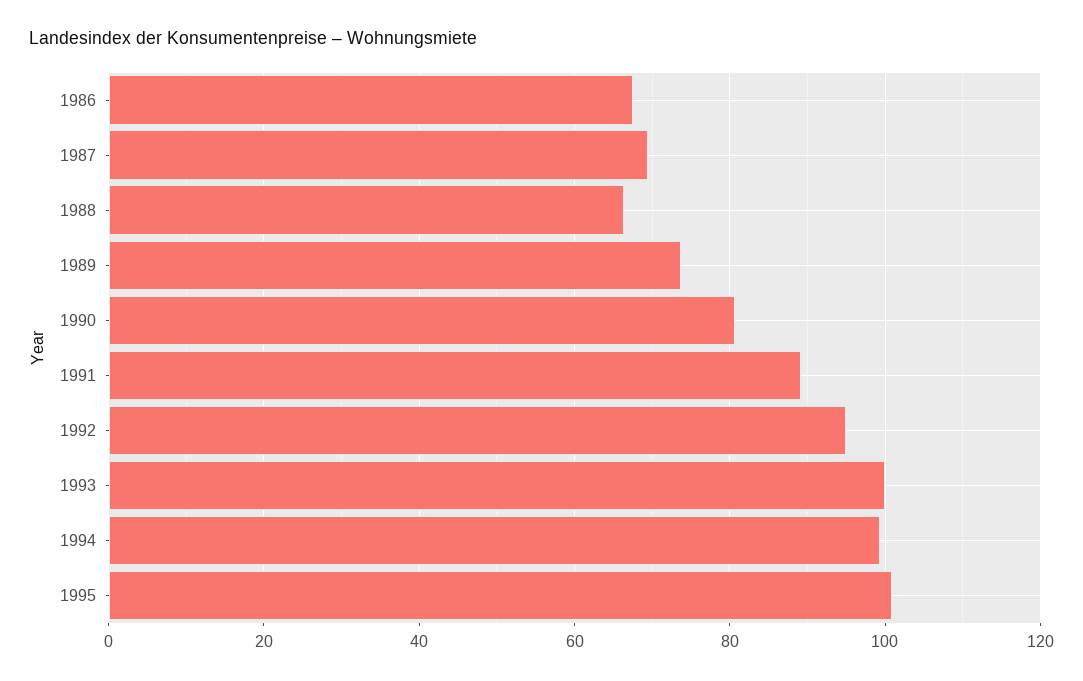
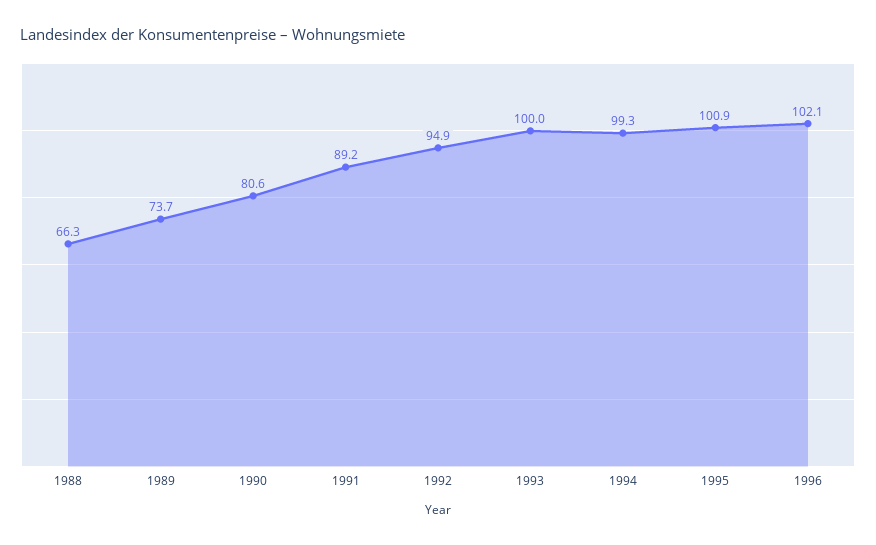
1986: 68 -> none
1987: 70 -> none
1996: none -> 102.1

